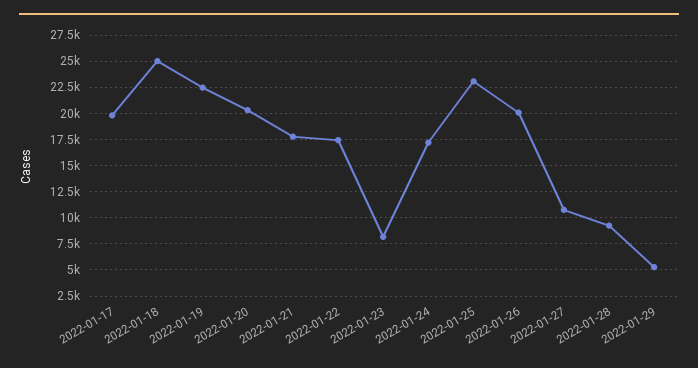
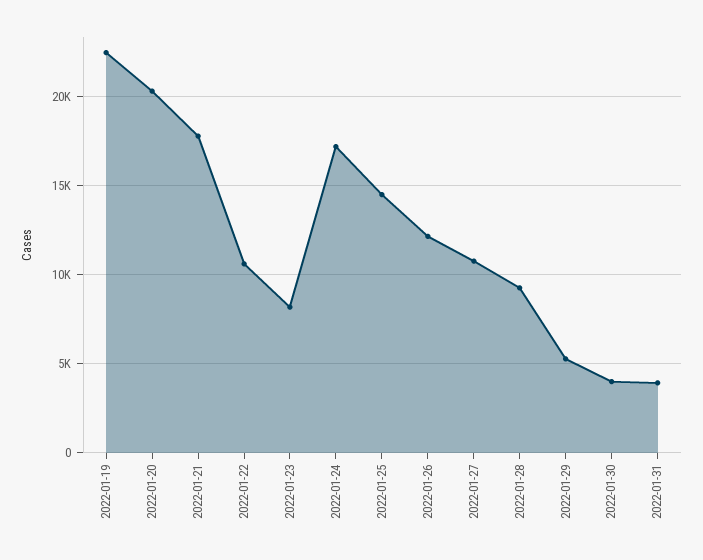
2022-01-17: 20000 -> none
2022-01-18: 25000 -> none
2022-01-22: 17500 -> 10500
2022-01-25: 22500 -> 14500
2022-01-26: 20000 -> 12000
2022-01-30: none -> 4000
2022-01-31: none -> 4000

